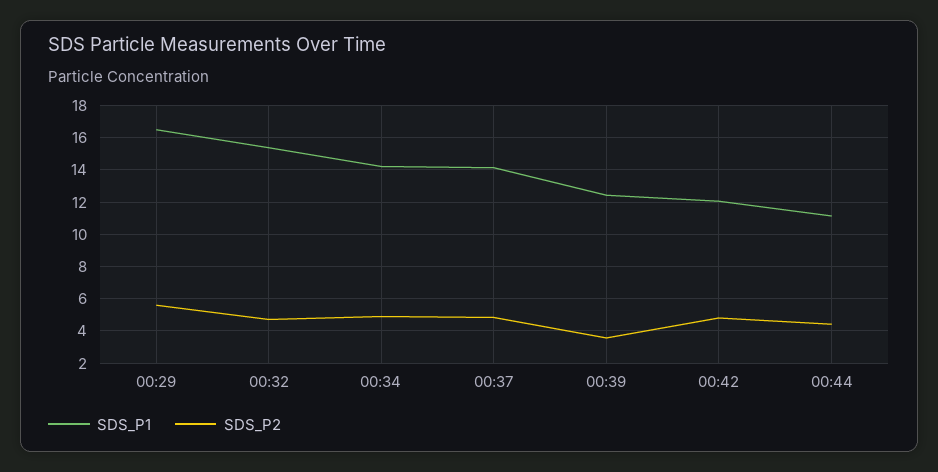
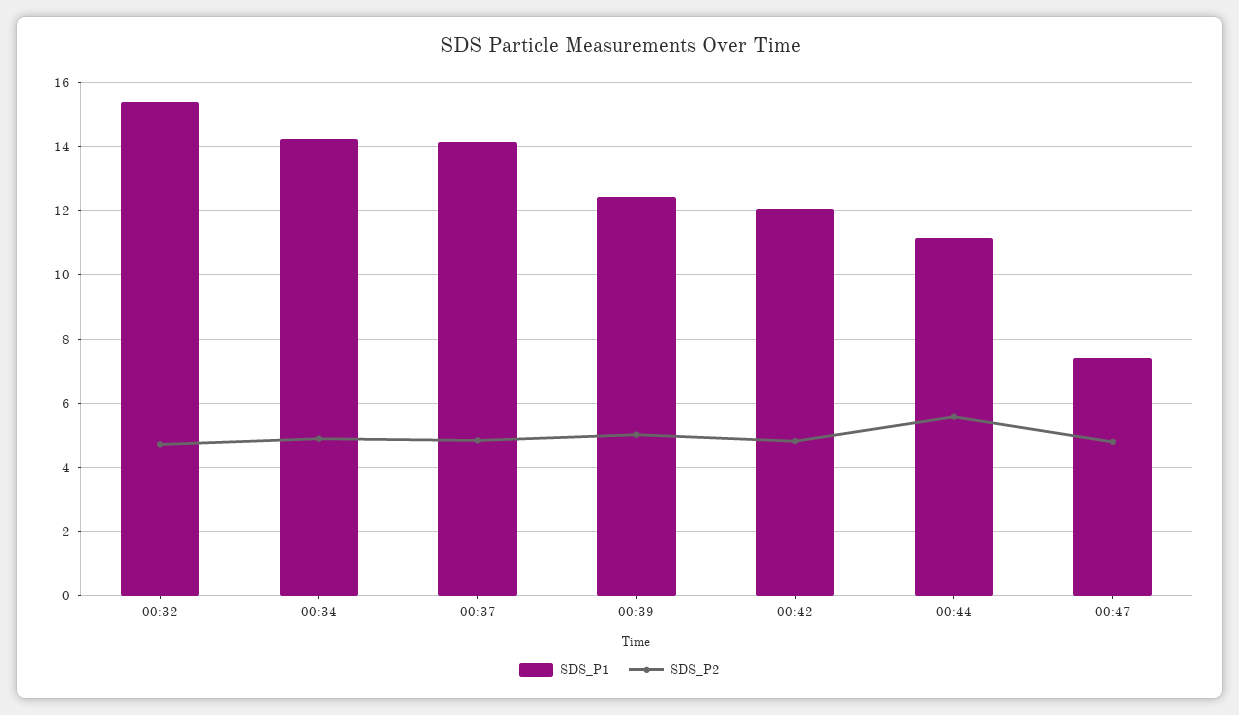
SDS_P1, 00:29: 16.5 -> none
SDS_P2, 00:29: 5.5 -> none
SDS_P2, 00:39: 3.5 -> 5
SDS_P2, 00:44: 4.5 -> 5.6
SDS_P1, 00:47: none -> 7.4
SDS_P2, 00:47: none -> 4.8

